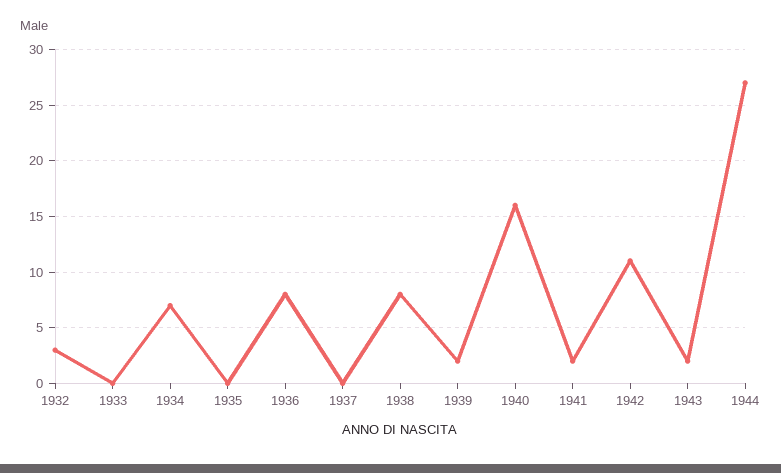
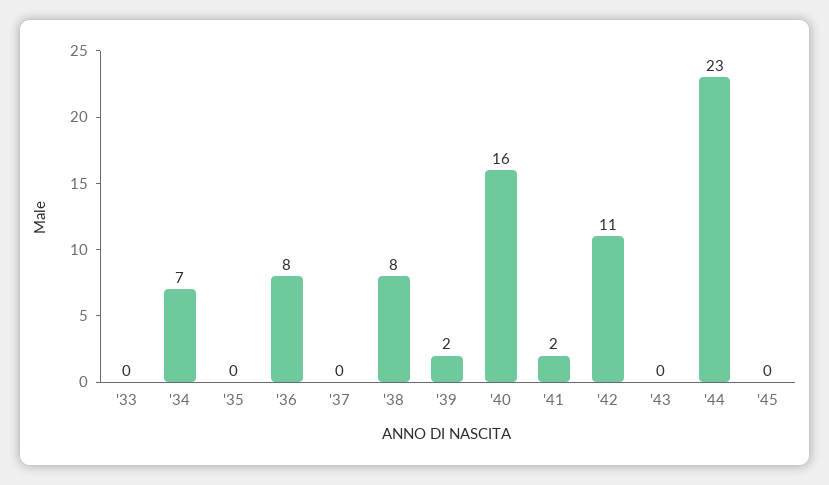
1932: 3 -> none
1943: 2 -> 0
1944: 27 -> 23
'45: none -> 0

